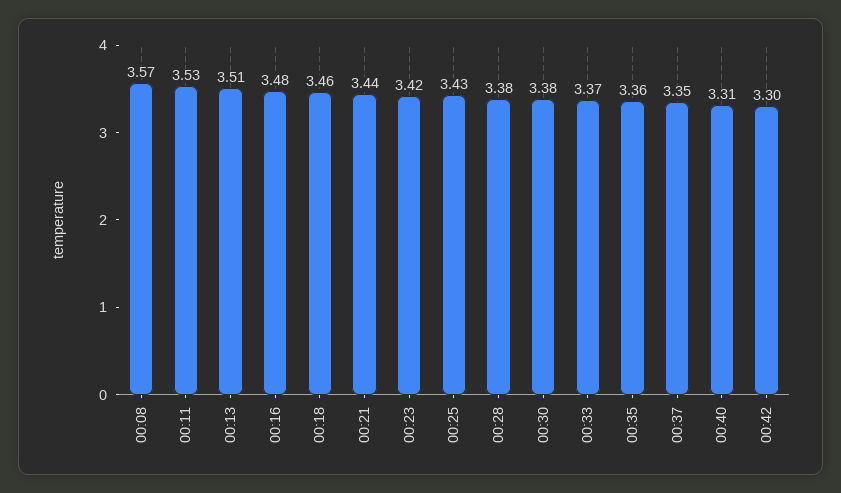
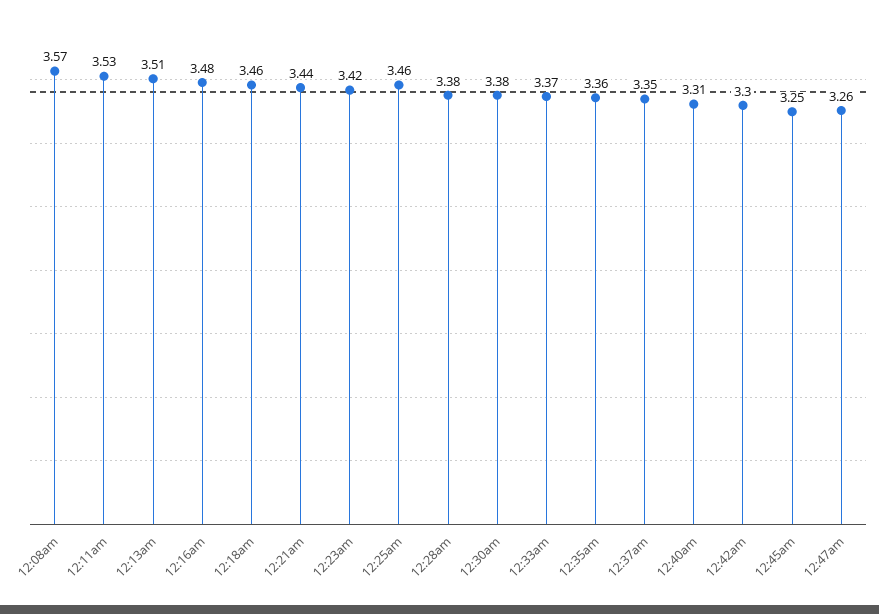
00:25: 3.43 -> 3.46
12:45am: none -> 3.25
12:47am: none -> 3.26

